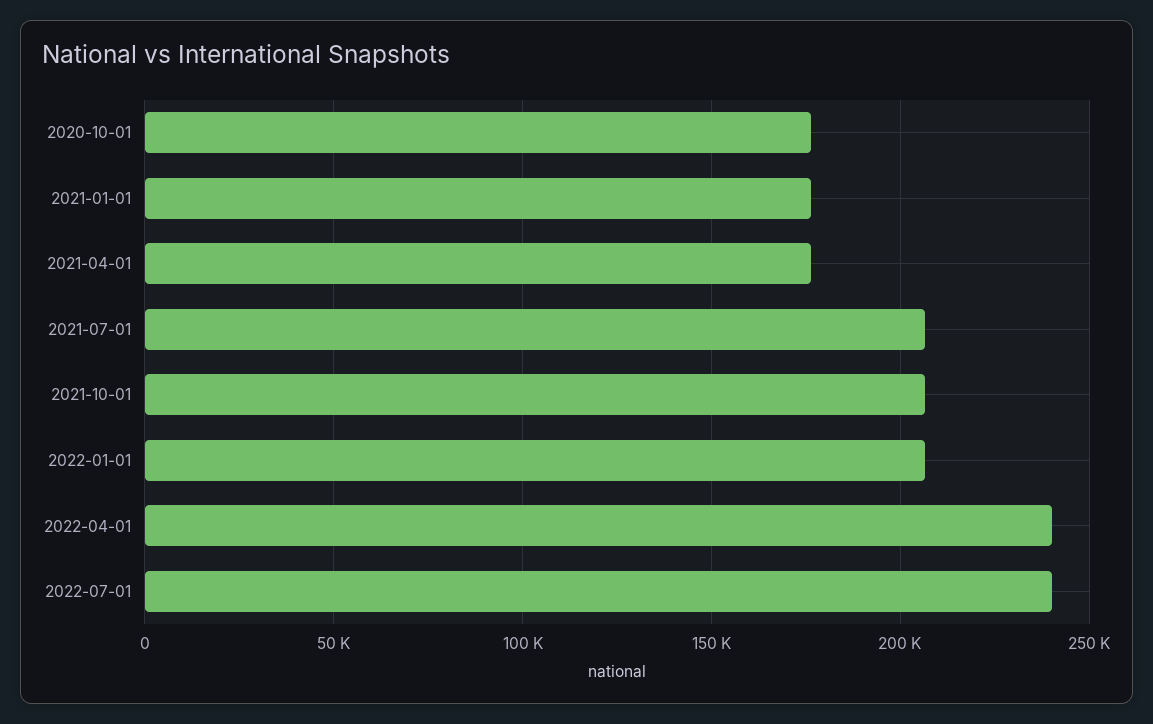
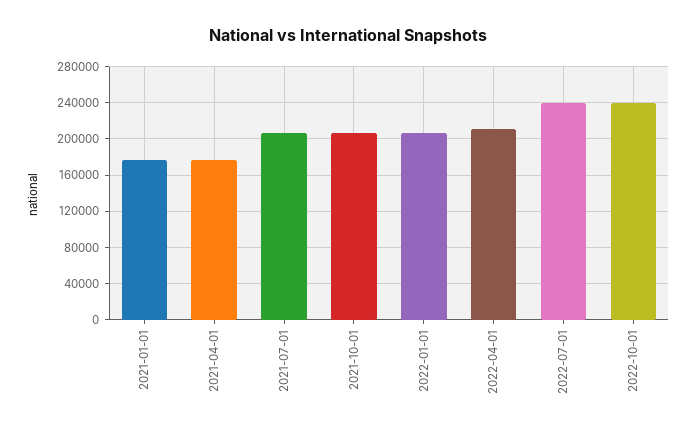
2020-10-01: 175000 -> none
2022-04-01: 240000 -> 210000
2022-10-01: none -> 240000

